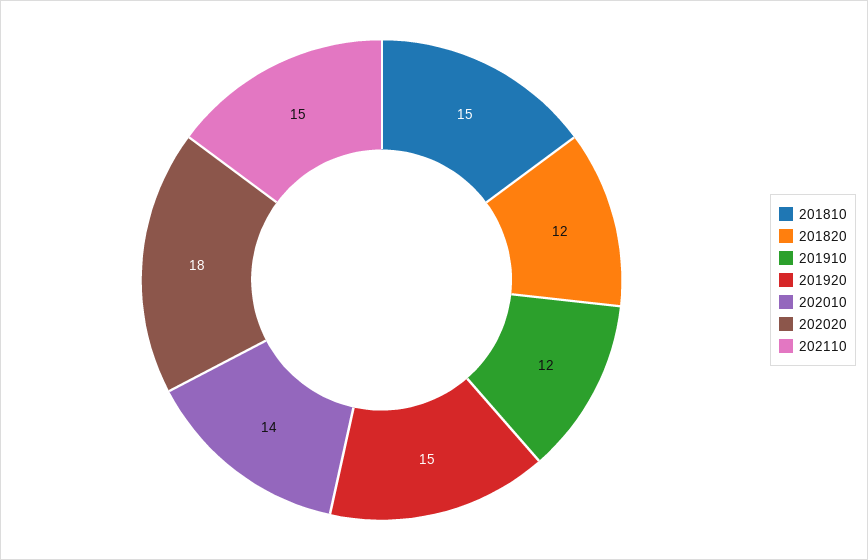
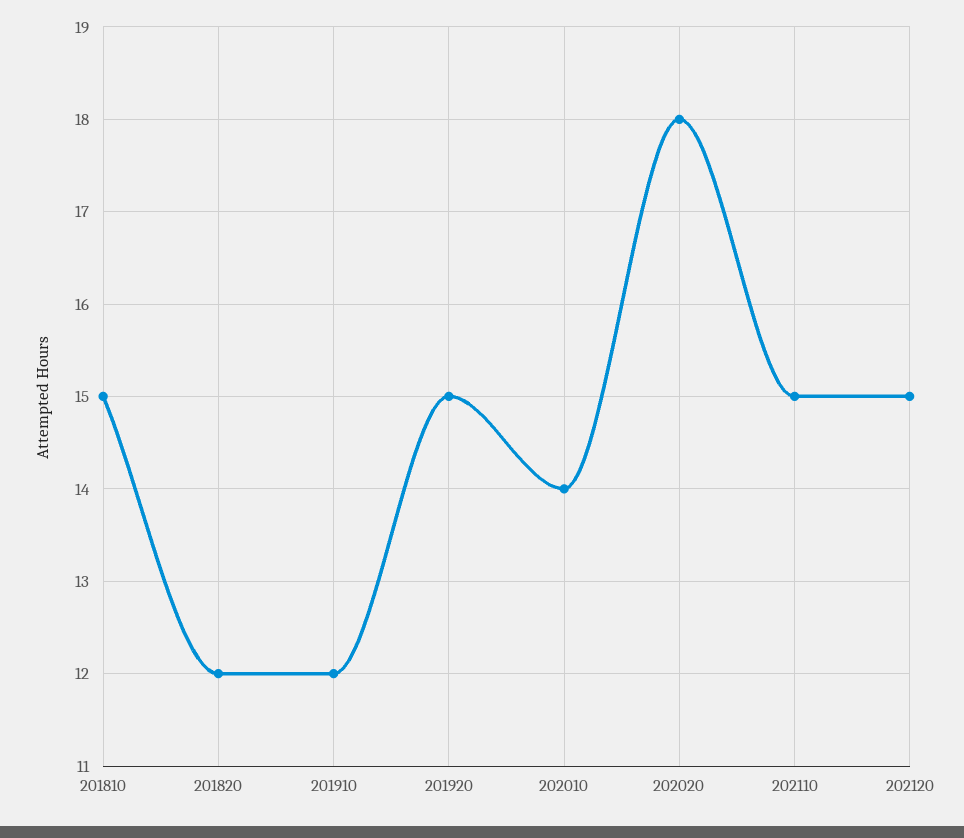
202120: none -> 15

